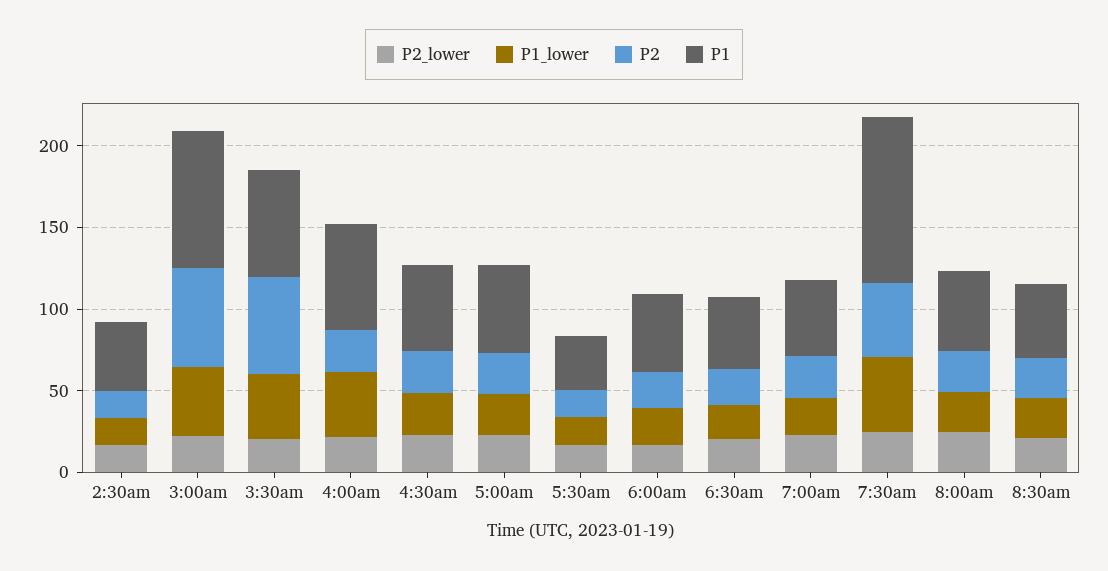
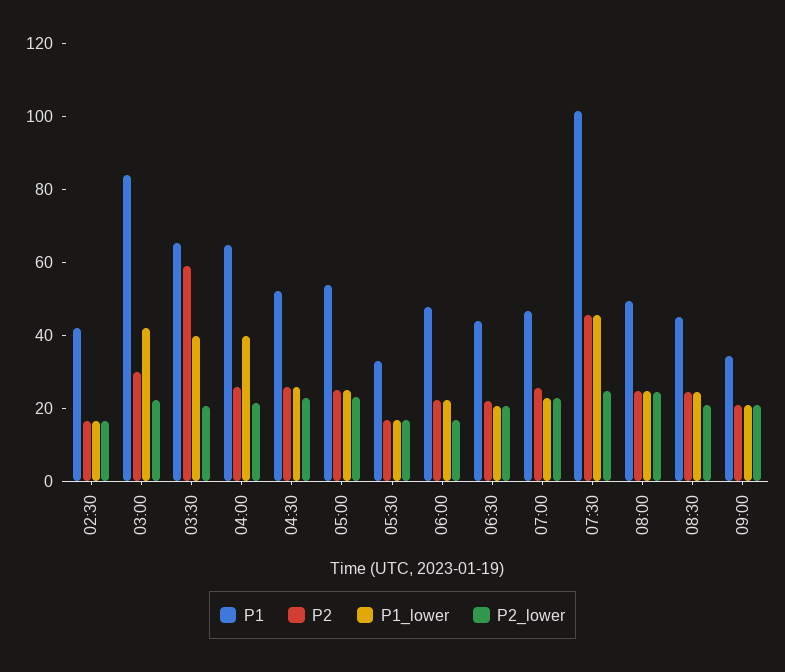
P2, 3:00am: 60 -> 30
P1, 09:00: none -> 35
P2, 09:00: none -> 20
P1_lower, 09:00: none -> 20
P2_lower, 09:00: none -> 20

